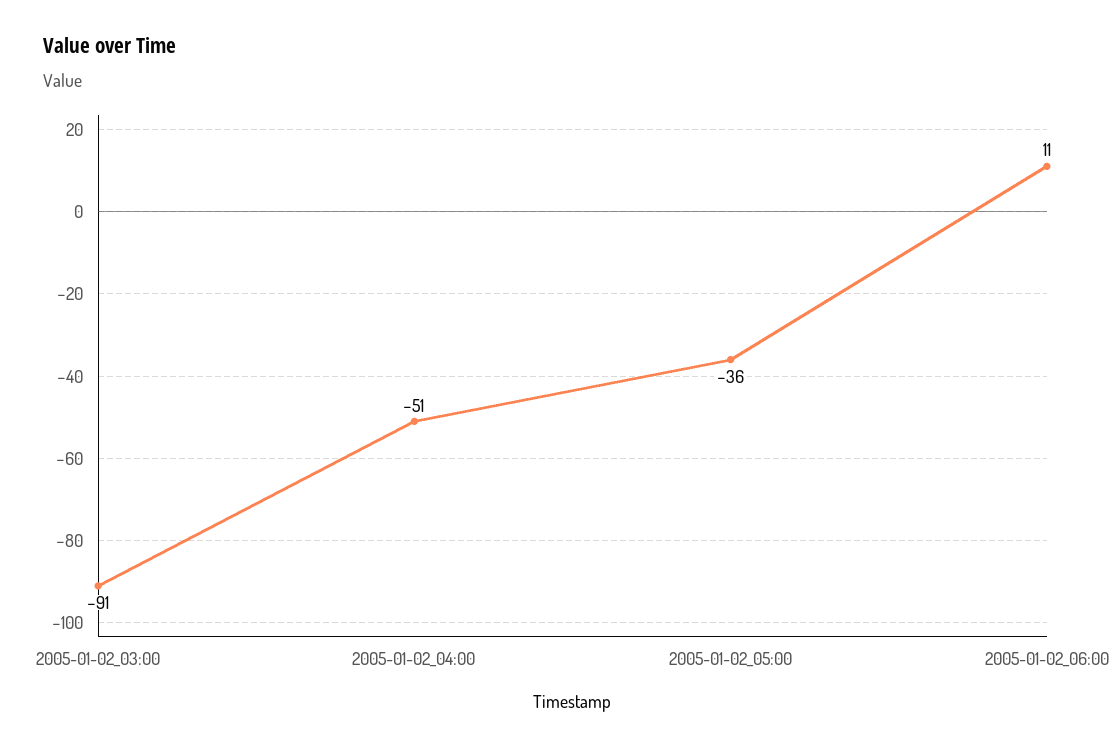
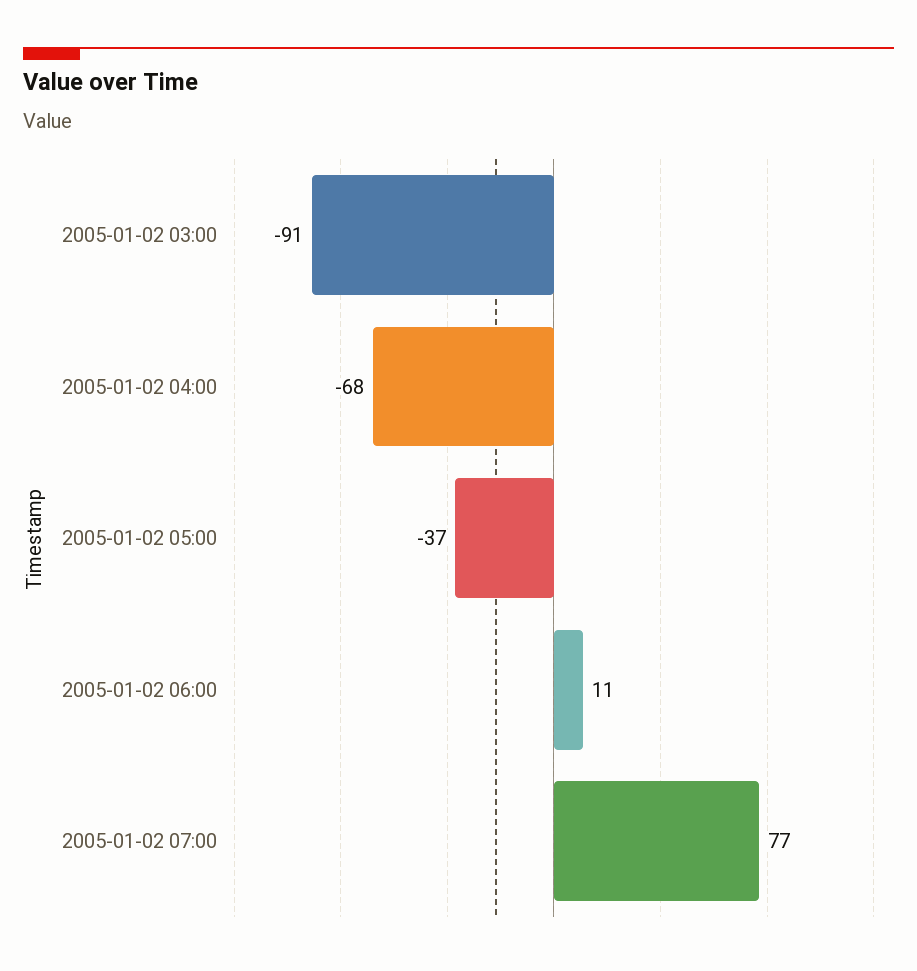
2005-01-02_04:00: -51 -> -68
2005-01-02_05:00: -36 -> -37
2005-01-02 07:00: none -> 77

